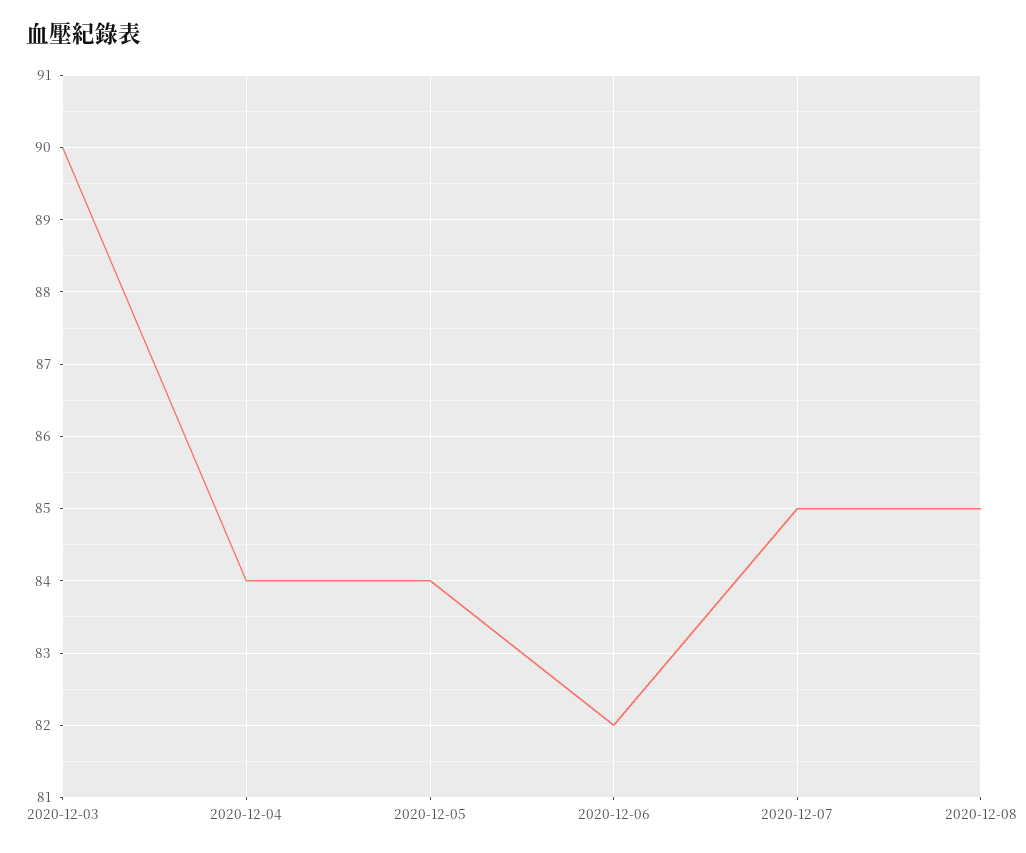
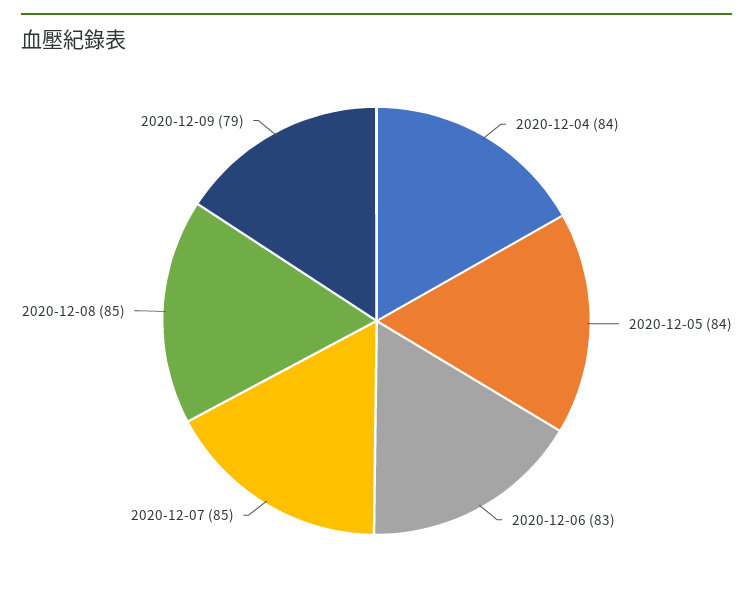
2020-12-03: 90 -> none
2020-12-06: 82 -> 83
2020-12-09: none -> 79

